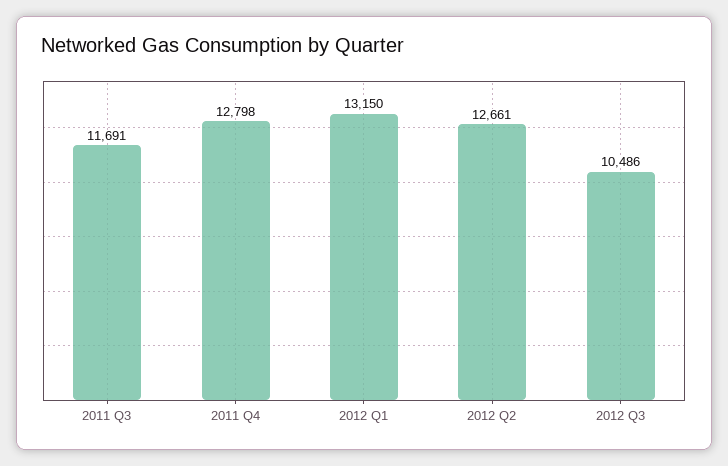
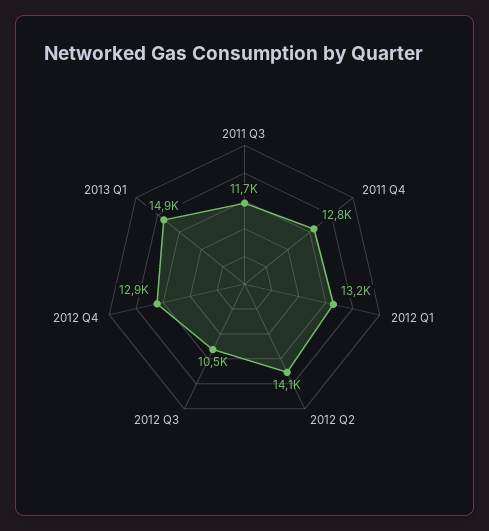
2012 Q2: 12661 -> 14100
2012 Q4: none -> 12900
2013 Q1: none -> 14900

